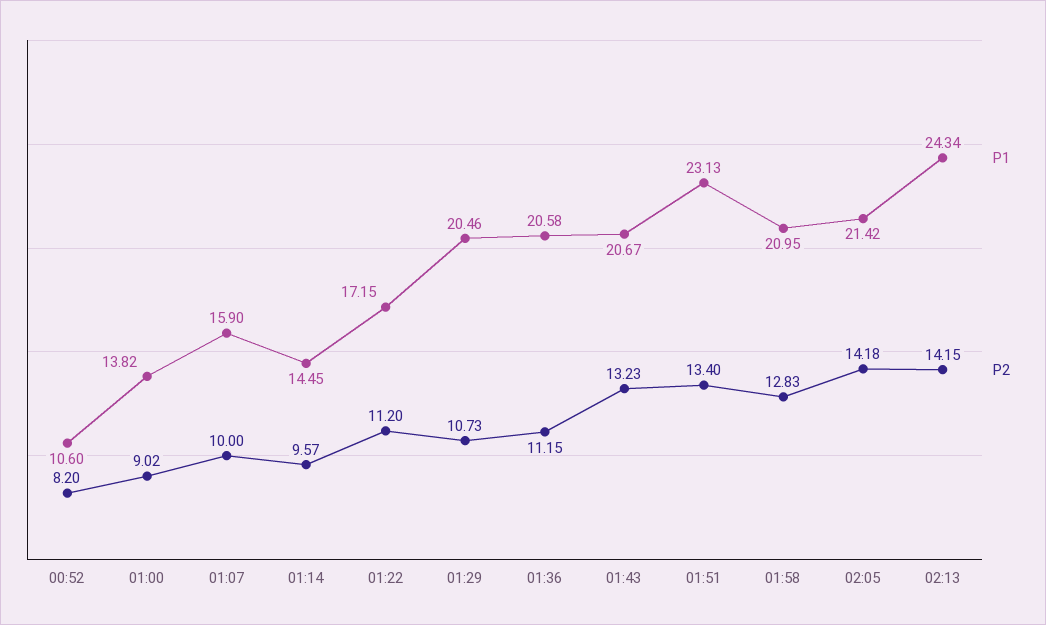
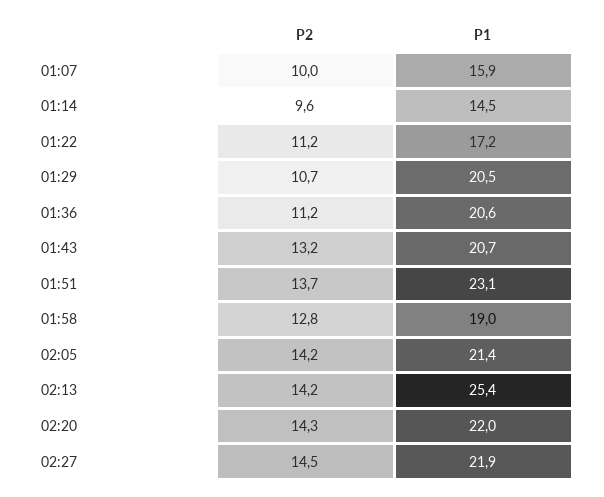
P1, 00:52: 10.6 -> none
P2, 00:52: 8.2 -> none
P1, 01:00: 13.82 -> none
P2, 01:00: 9.02 -> none
P2, 01:51: 13.4 -> 13.7
P1, 01:58: 20.95 -> 19
P1, 02:13: 24.34 -> 25.4
P2, 02:20: none -> 14.3
P1, 02:20: none -> 22
P2, 02:27: none -> 14.5
P1, 02:27: none -> 21.9

